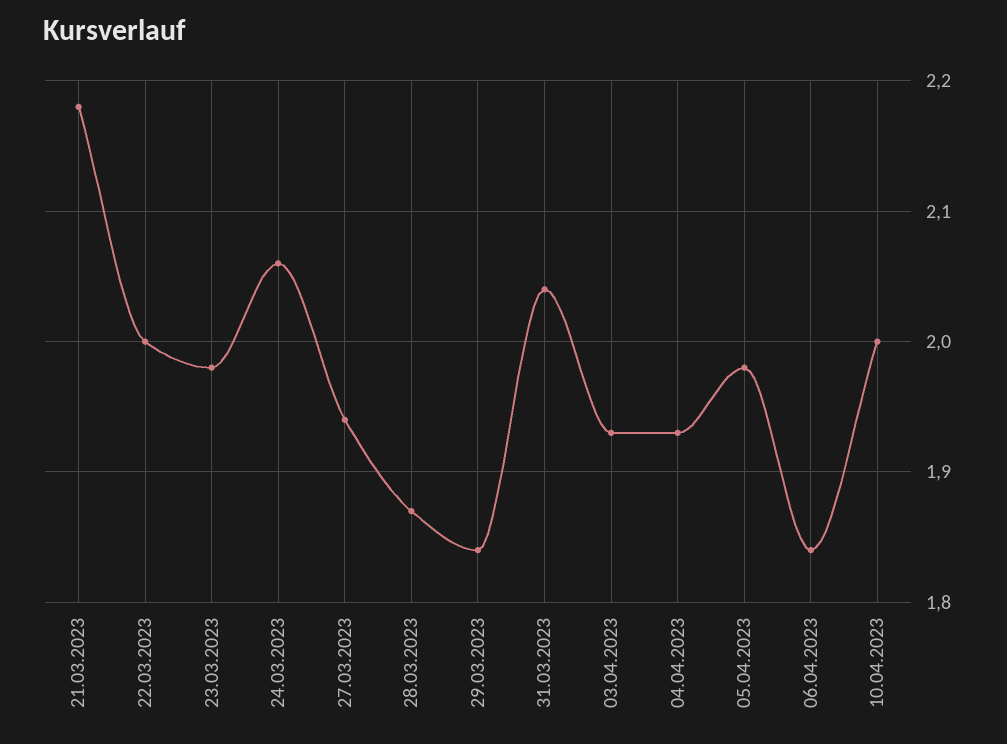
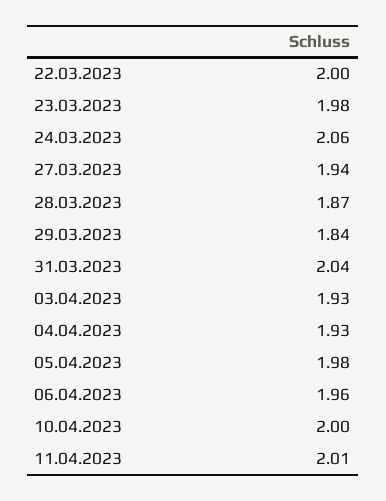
21.03.2023: 2.18 -> none
06.04.2023: 1.84 -> 1.96
11.04.2023: none -> 2.01

